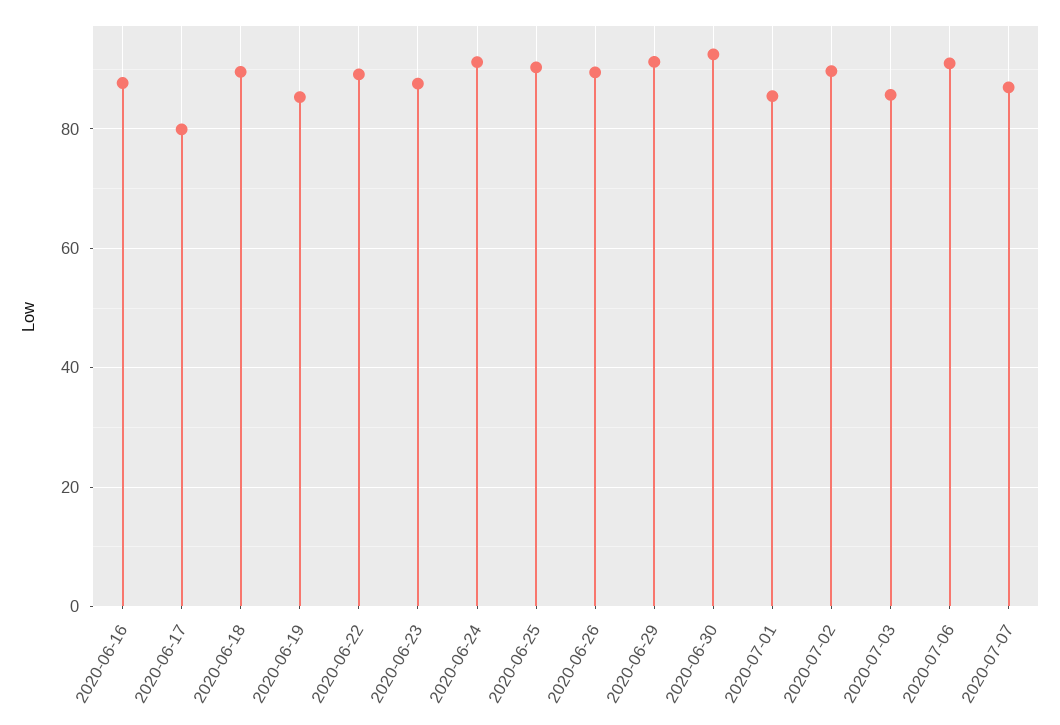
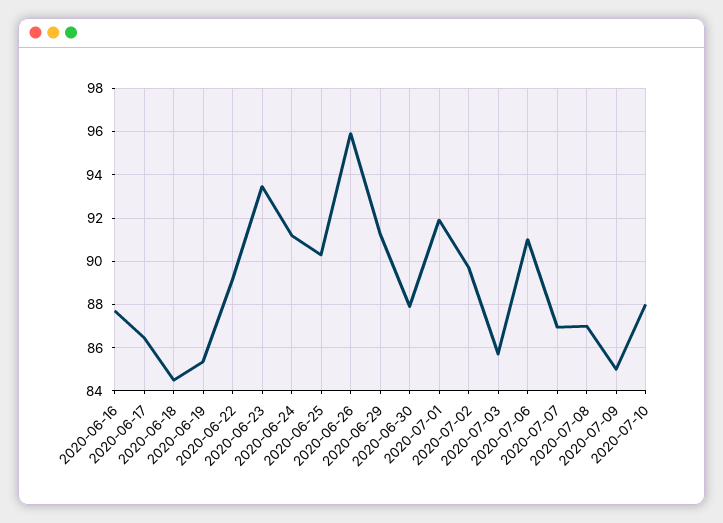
2020-06-17: 80 -> 86.5
2020-06-18: 90 -> 84.5
2020-06-23: 88 -> 93.5
2020-06-26: 90 -> 96
2020-06-30: 92 -> 88
2020-07-01: 86 -> 92
2020-07-08: none -> 87
2020-07-09: none -> 85
2020-07-10: none -> 88

